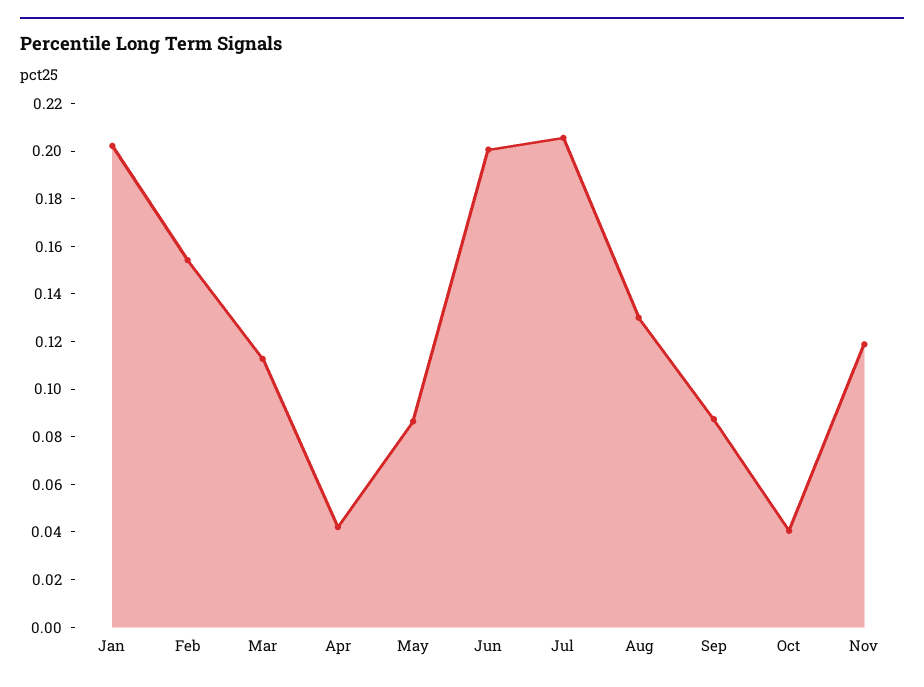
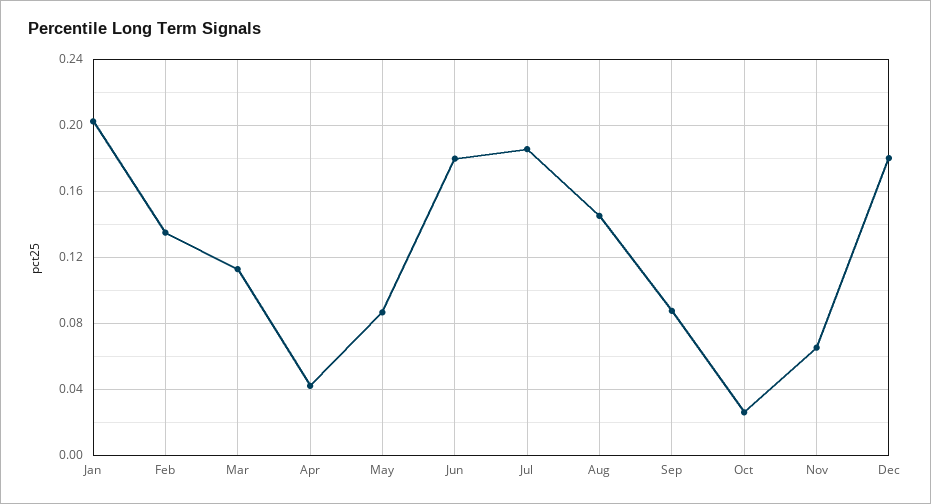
Feb: 0.155 -> 0.135
Jun: 0.2 -> 0.18
Jul: 0.205 -> 0.185
Aug: 0.13 -> 0.145
Oct: 0.04 -> 0.025
Nov: 0.12 -> 0.065
Dec: none -> 0.18

